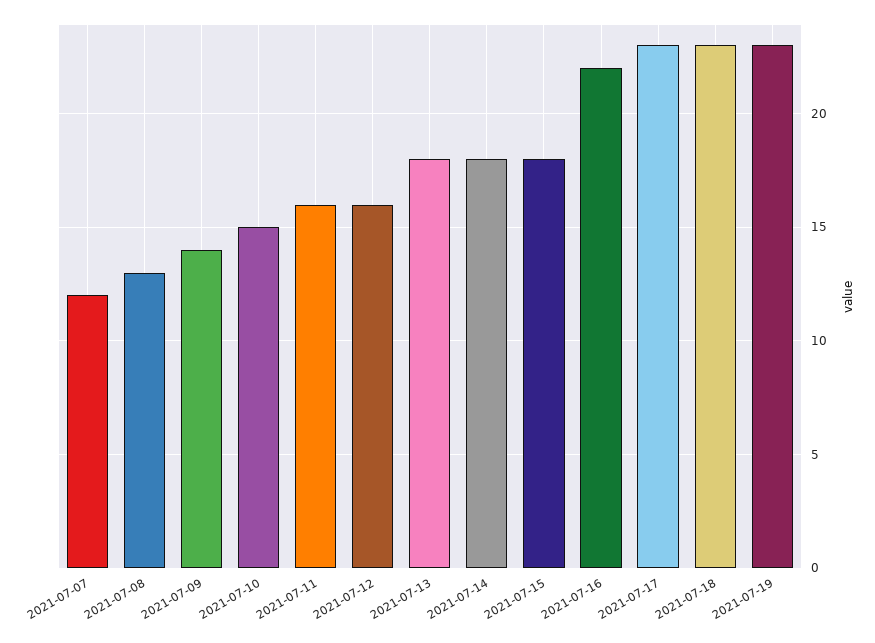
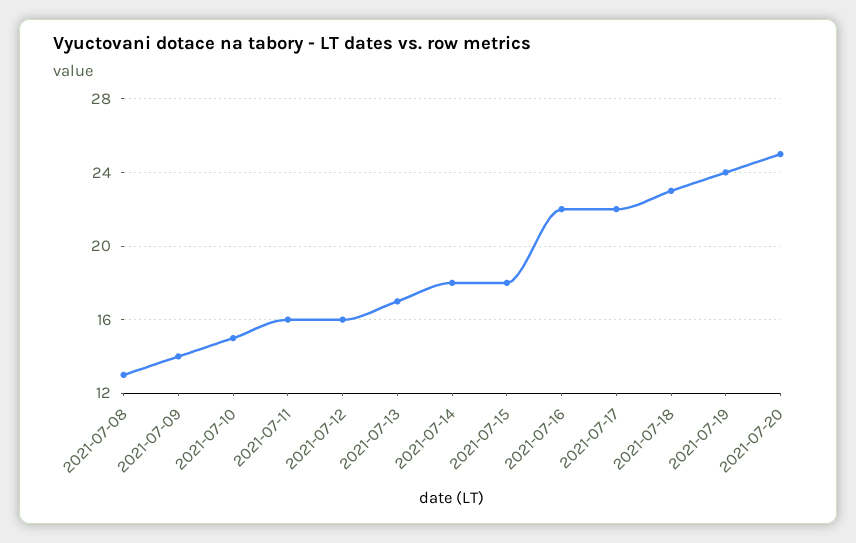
2021-07-07: 12 -> none
2021-07-13: 18 -> 17
2021-07-17: 23 -> 22
2021-07-19: 23 -> 24
2021-07-20: none -> 25

